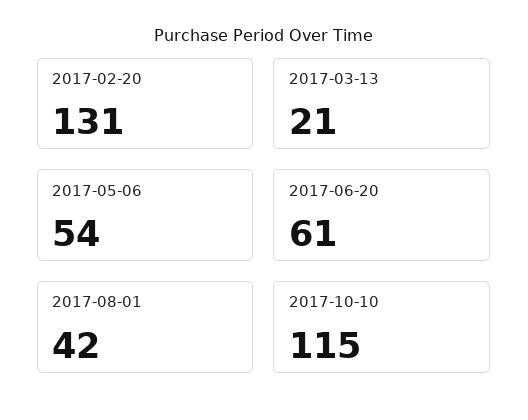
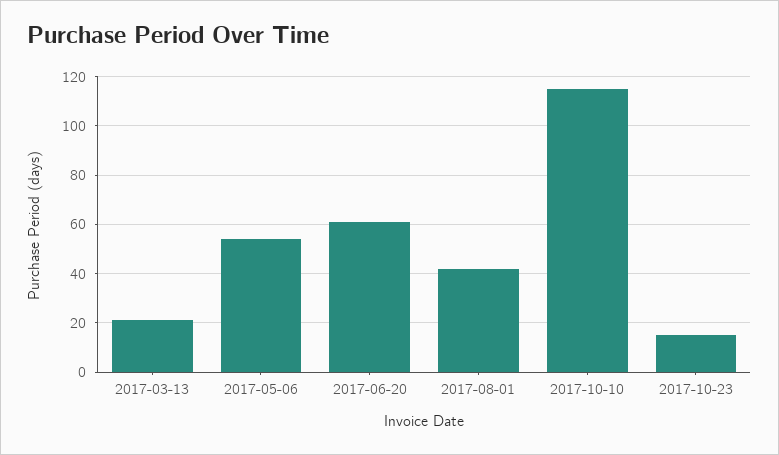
2017-02-20: 131 -> none
2017-10-23: none -> 15

